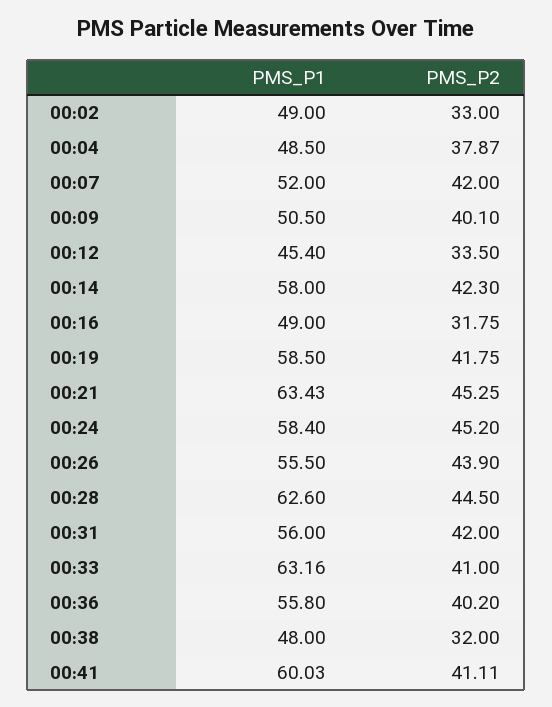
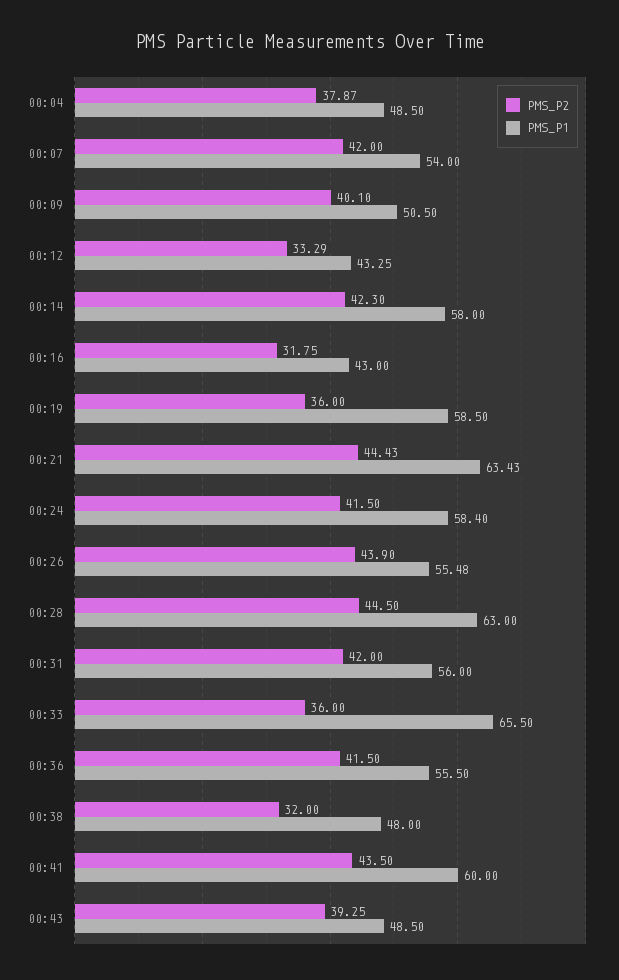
PMS_P1, 00:02: 49 -> none
PMS_P2, 00:02: 33 -> none
PMS_P1, 00:07: 52 -> 54
PMS_P1, 00:12: 45.4 -> 43.25
PMS_P2, 00:12: 33.5 -> 33.29
PMS_P1, 00:16: 49 -> 43
PMS_P2, 00:19: 41.75 -> 36
PMS_P2, 00:21: 45.25 -> 44.43
PMS_P2, 00:24: 45.2 -> 41.5
PMS_P1, 00:26: 55.5 -> 55.48
PMS_P1, 00:28: 62.6 -> 63
PMS_P1, 00:33: 63.16 -> 65.5
PMS_P2, 00:33: 41 -> 36
PMS_P1, 00:36: 55.8 -> 55.5
PMS_P2, 00:36: 40.2 -> 41.5
PMS_P1, 00:41: 60.03 -> 60
PMS_P2, 00:41: 41.11 -> 43.5
PMS_P2, 00:43: none -> 39.25
PMS_P1, 00:43: none -> 48.5

